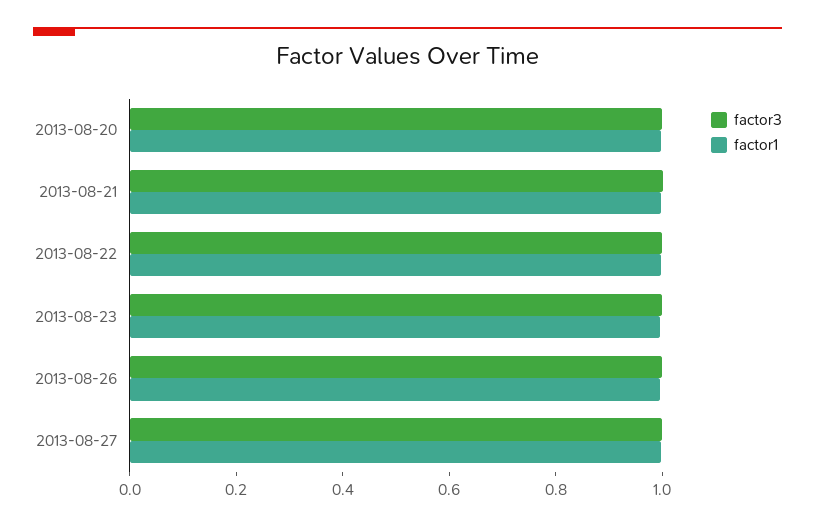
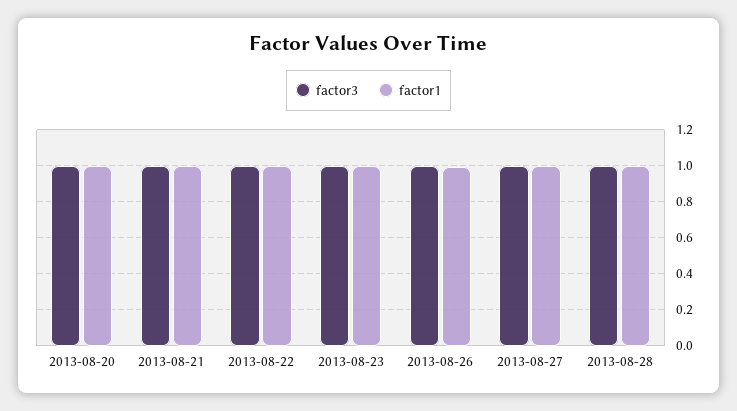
factor3, 2013-08-28: none -> 1
factor1, 2013-08-28: none -> 1

